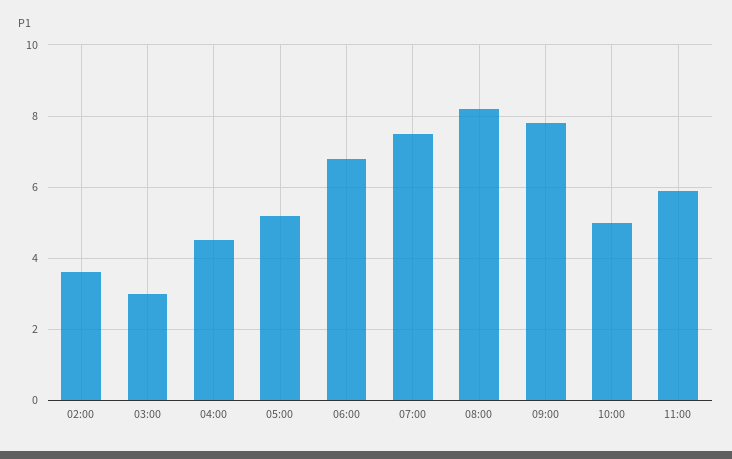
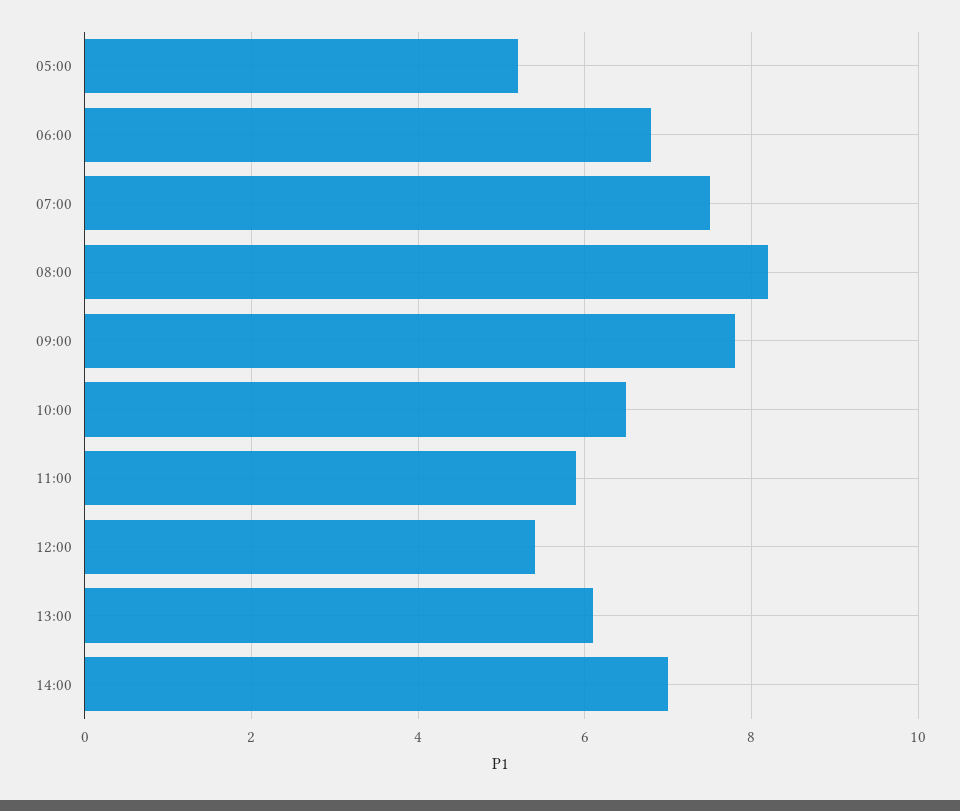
02:00: 3.5 -> none
03:00: 3 -> none
04:00: 4.5 -> none
10:00: 5 -> 6.5
12:00: none -> 5.5
13:00: none -> 6
14:00: none -> 7

